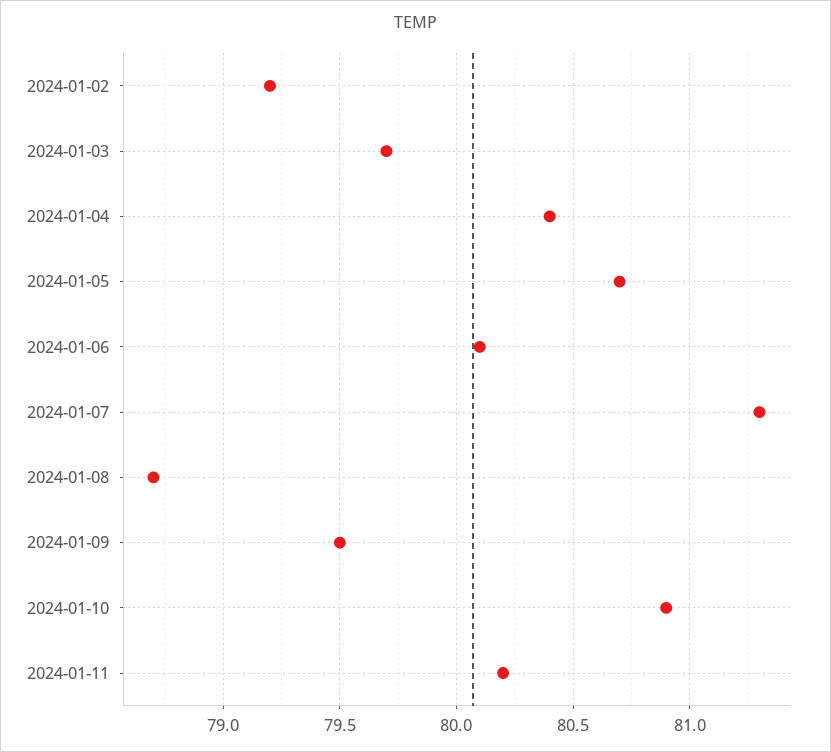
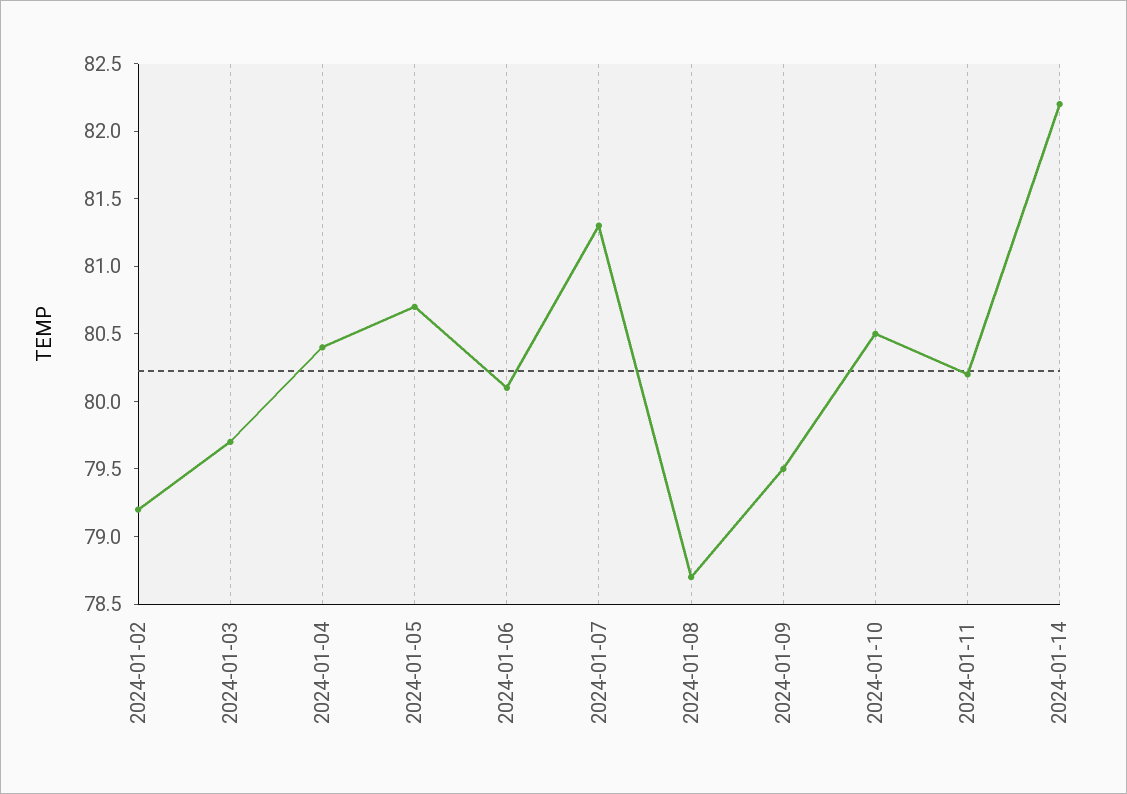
2024-01-10: 80.9 -> 80.5
2024-01-14: none -> 82.2

